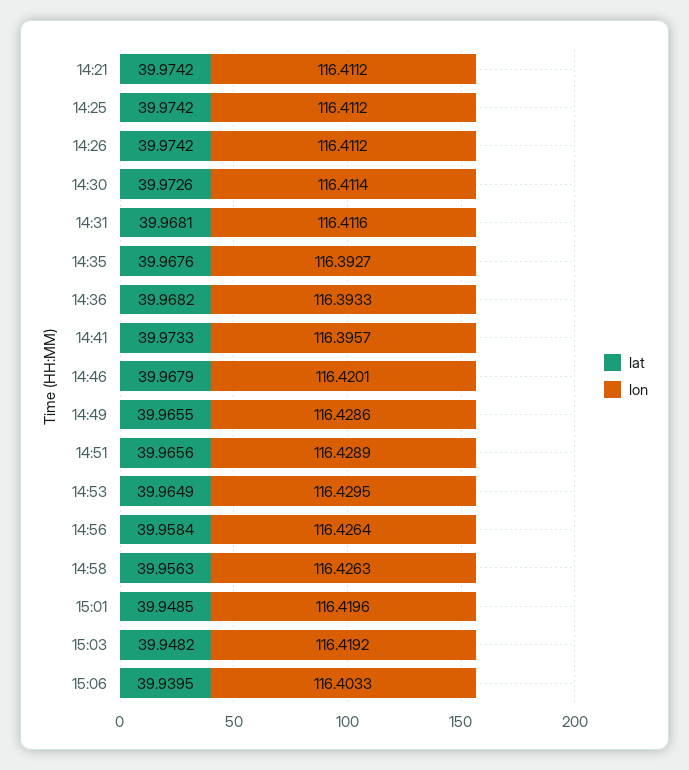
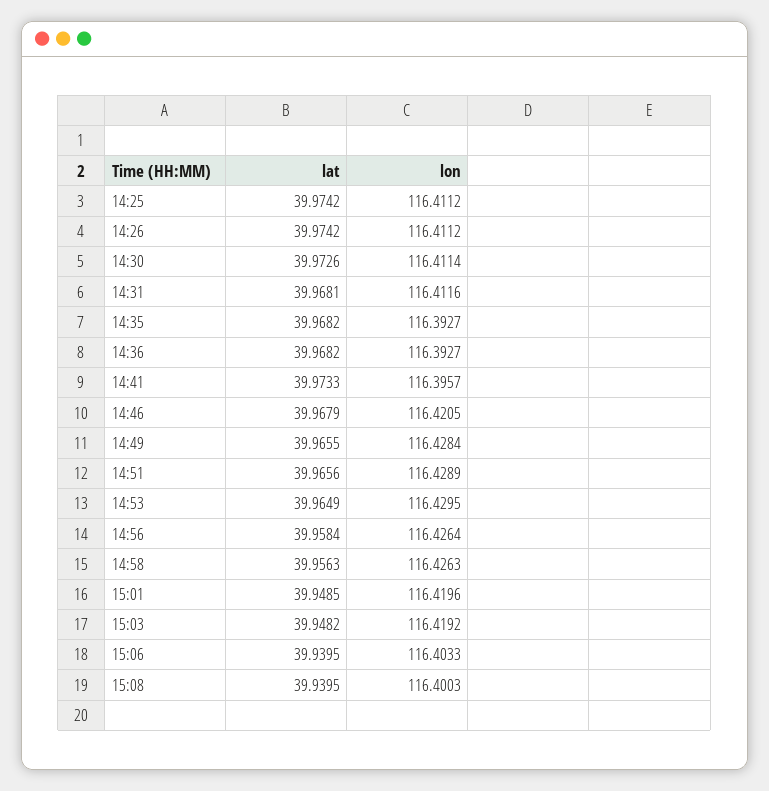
lat, 14:21: 39.9742 -> none
lon, 14:21: 116.4112 -> none
lat, 14:35: 39.9676 -> 39.9682
lon, 14:36: 116.3933 -> 116.3927
lon, 14:46: 116.4201 -> 116.4205
lon, 14:49: 116.4286 -> 116.4284
lat, 15:08: none -> 39.9395
lon, 15:08: none -> 116.4003

